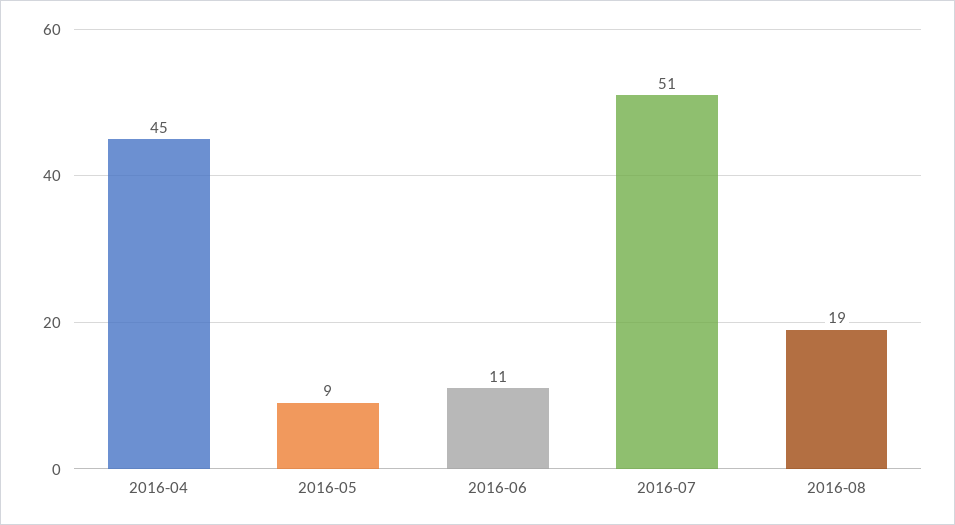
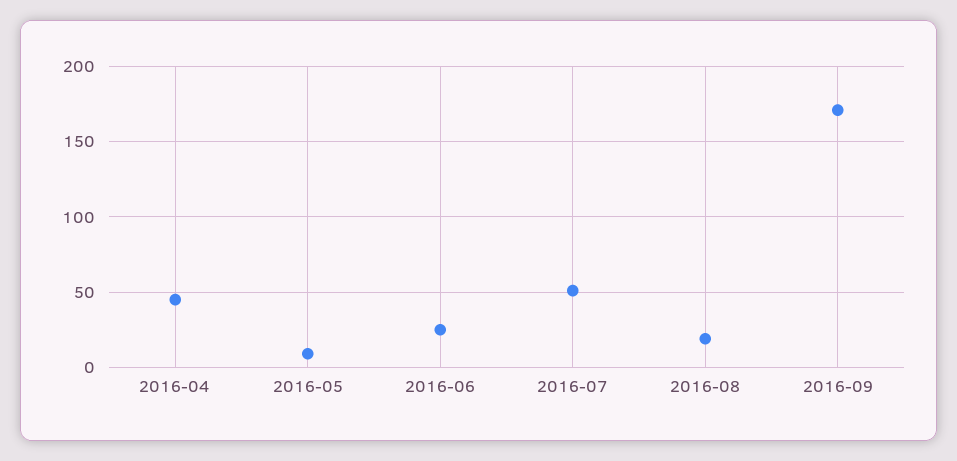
2016-06: 11 -> 25
2016-09: none -> 170

